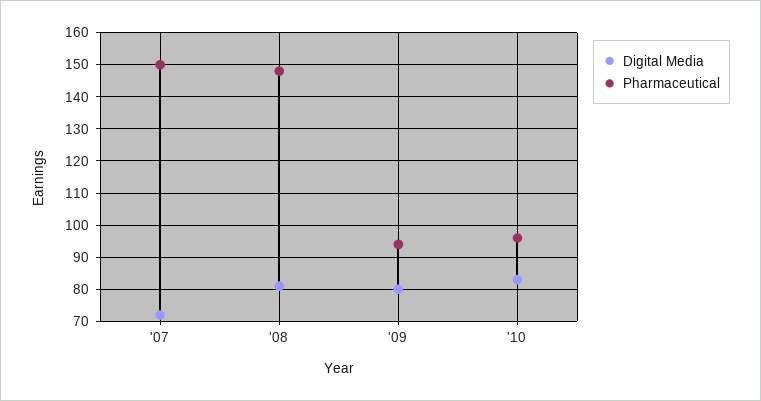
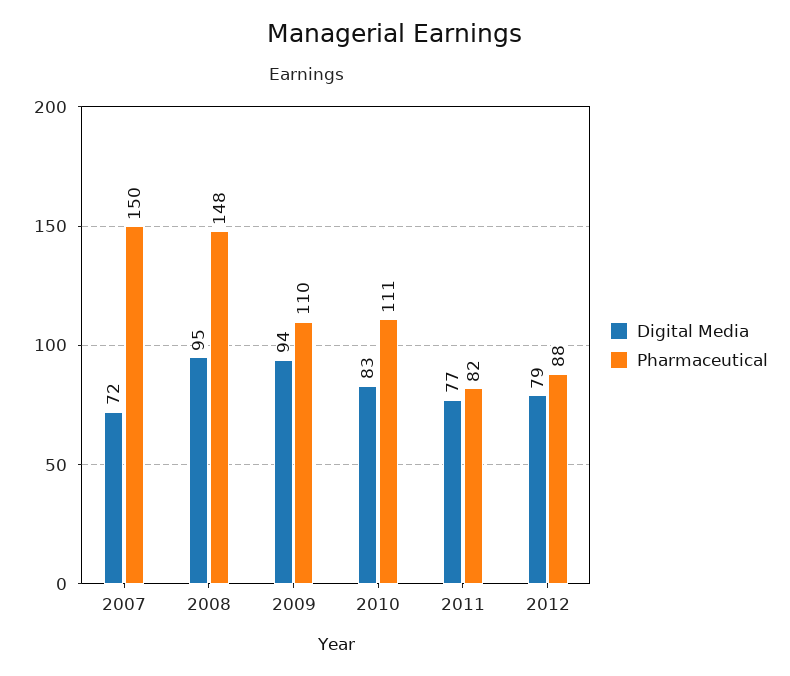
Digital Media, '08: 80 -> 95
Digital Media, '09: 80 -> 94
Pharmaceutical, '09: 95 -> 110
Pharmaceutical, '10: 95 -> 111
Digital Media, 2011: none -> 77
Pharmaceutical, 2011: none -> 82
Digital Media, 2012: none -> 79
Pharmaceutical, 2012: none -> 88

